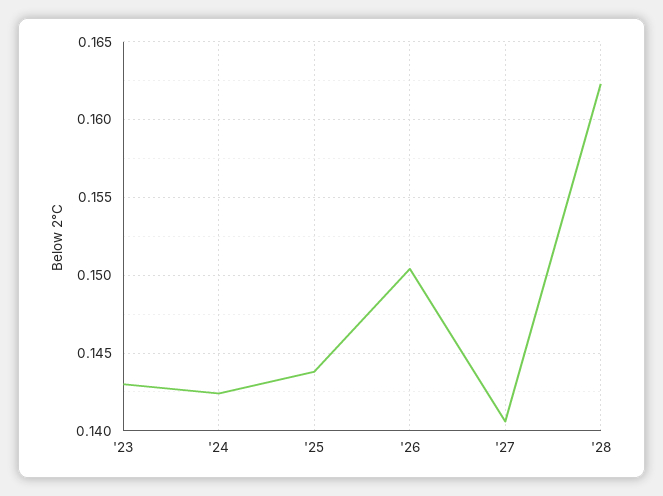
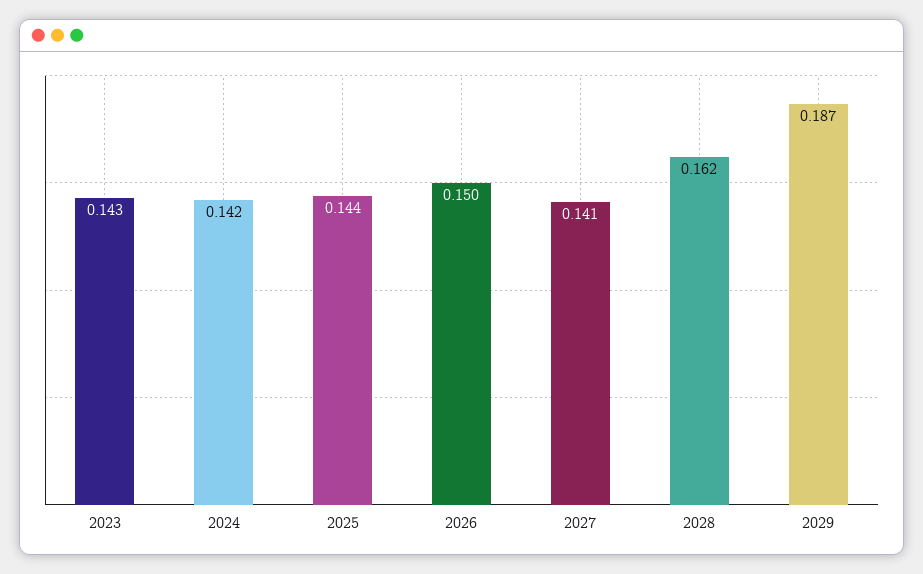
2029: none -> 0.187

